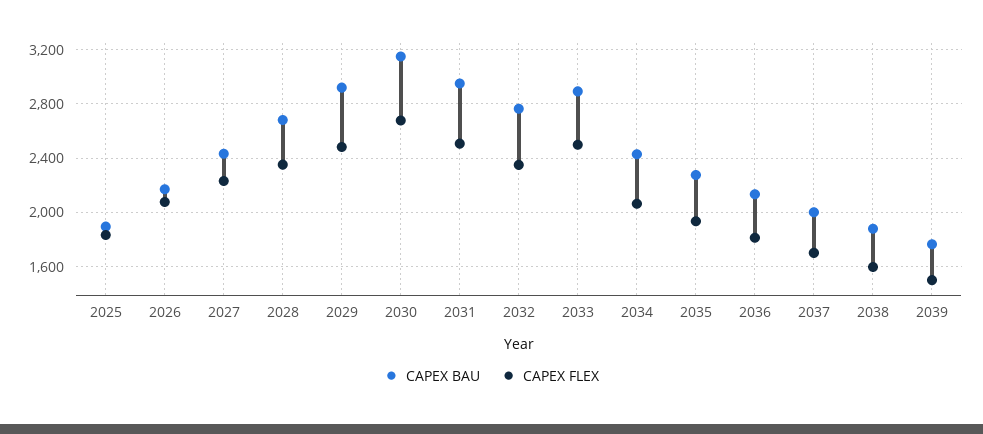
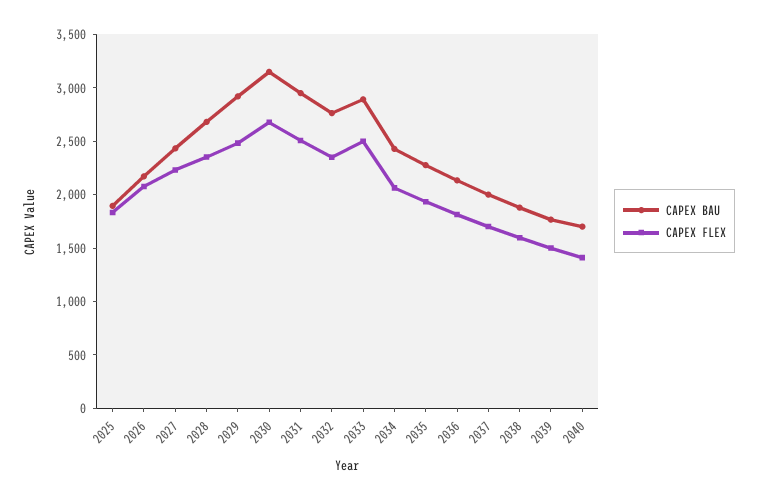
CAPEX BAU, 2040: none -> 1700
CAPEX FLEX, 2040: none -> 1400

